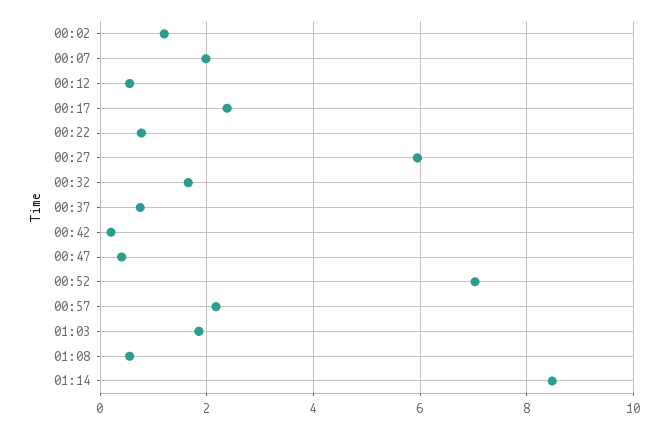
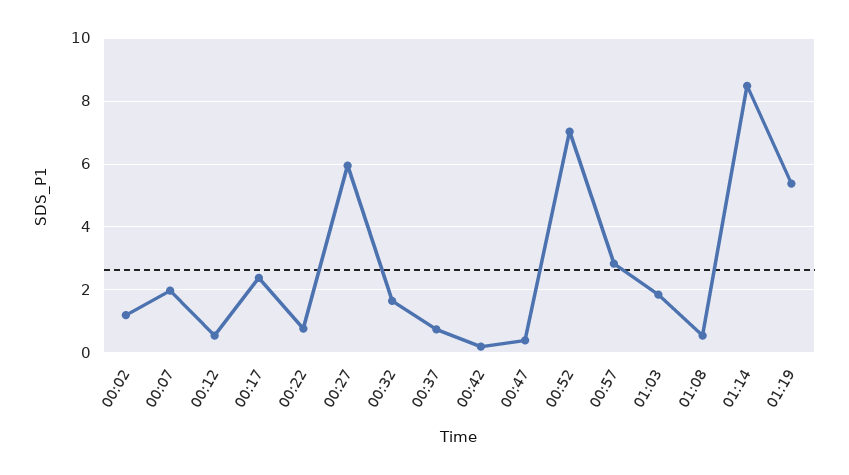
00:57: 2.2 -> 2.8
01:19: none -> 5.4

